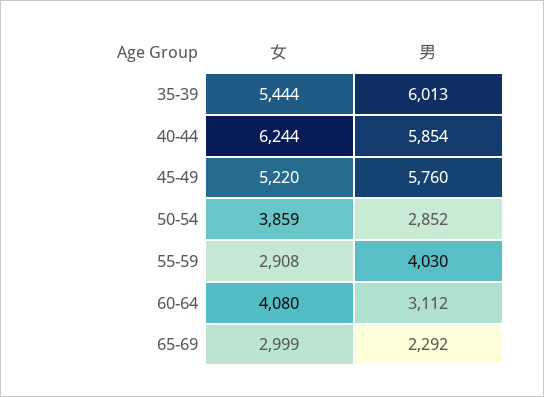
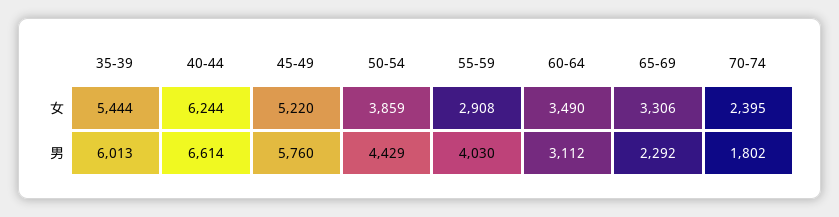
男, 40-44: 5854 -> 6614
男, 50-54: 2852 -> 4429
女, 60-64: 4080 -> 3490
女, 65-69: 2999 -> 3306
女, 70-74: none -> 2395
男, 70-74: none -> 1802

